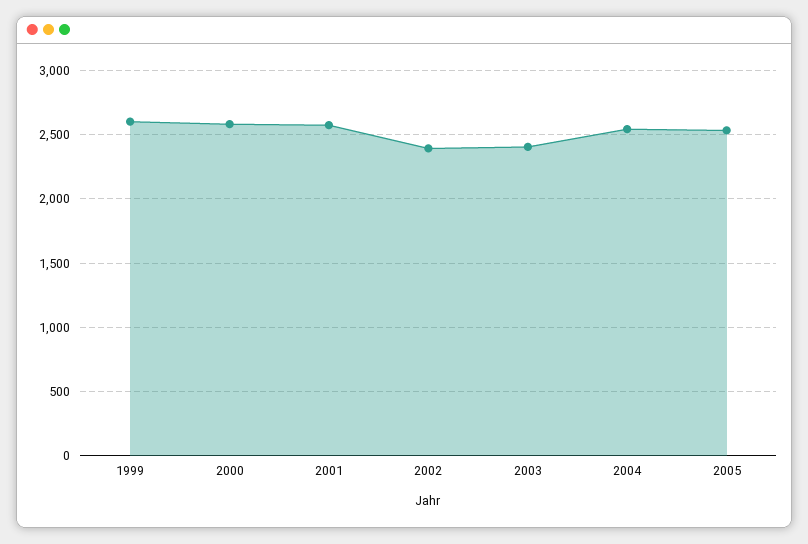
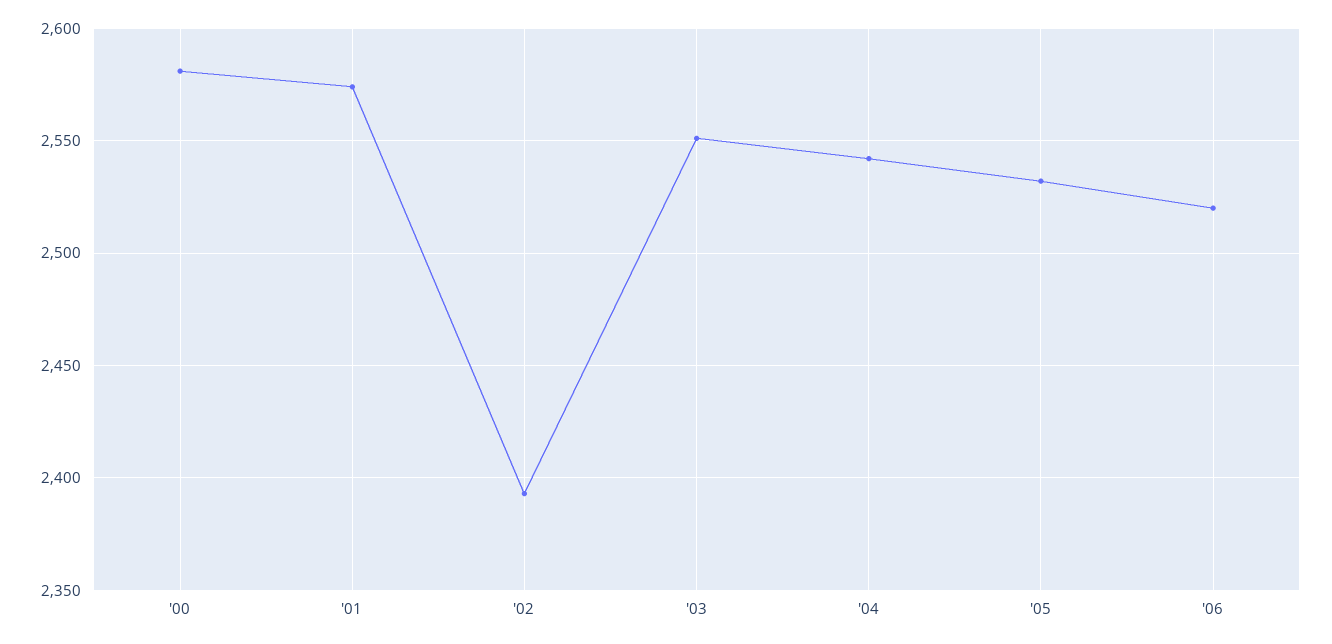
1999: 2600 -> none
2003: 2400 -> 2550
'06: none -> 2520

